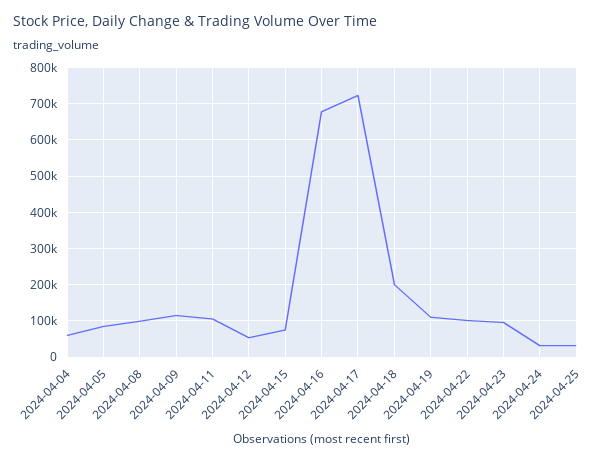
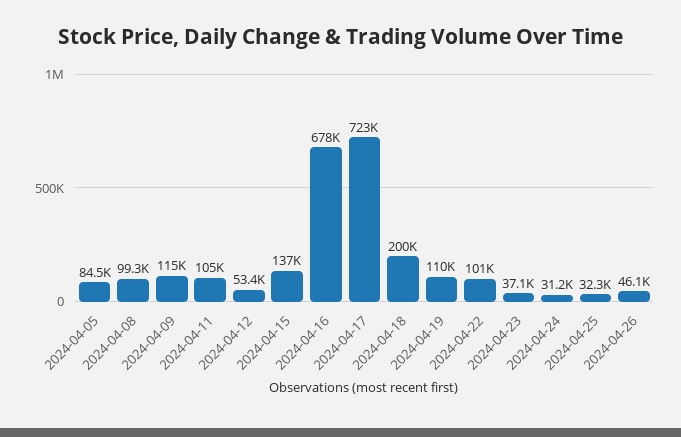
2024-04-04: 60000 -> none
2024-04-15: 80000 -> 137000
2024-04-23: 100000 -> 37100
2024-04-26: none -> 46100

